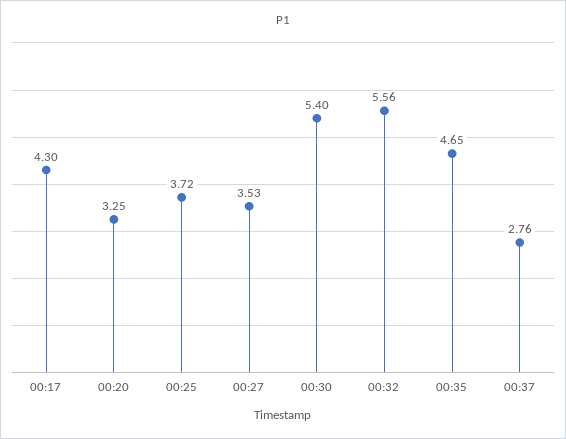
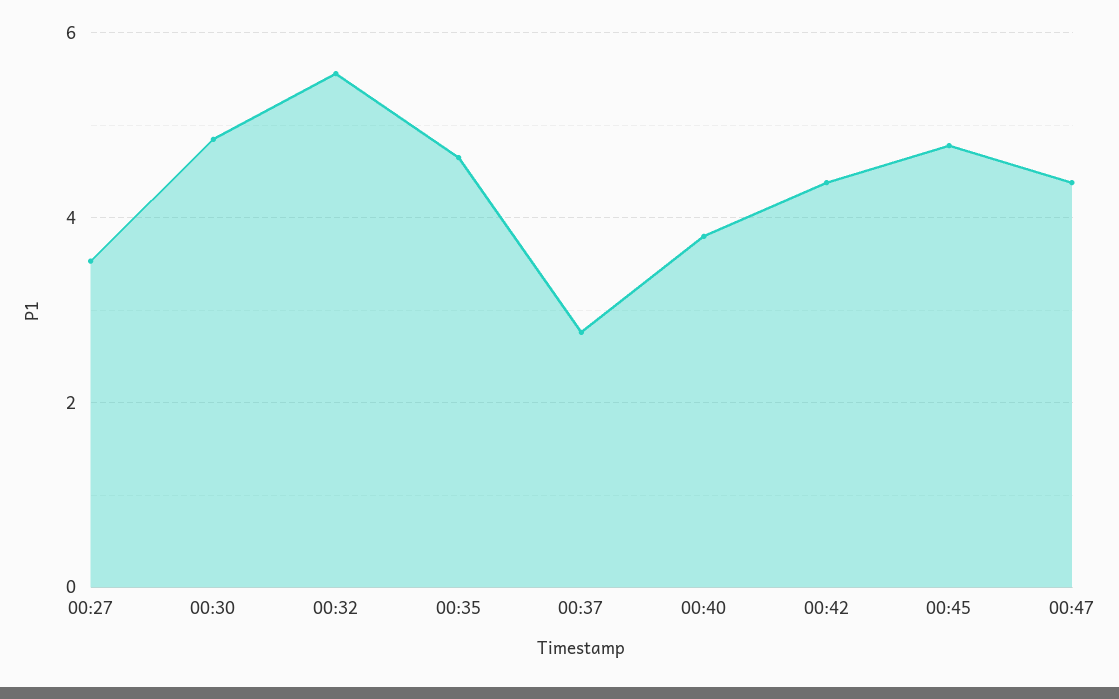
00:17: 4.3 -> none
00:20: 3.25 -> none
00:25: 3.72 -> none
00:30: 5.4 -> 4.8
00:40: none -> 3.8
00:42: none -> 4.4
00:45: none -> 4.8
00:47: none -> 4.4

